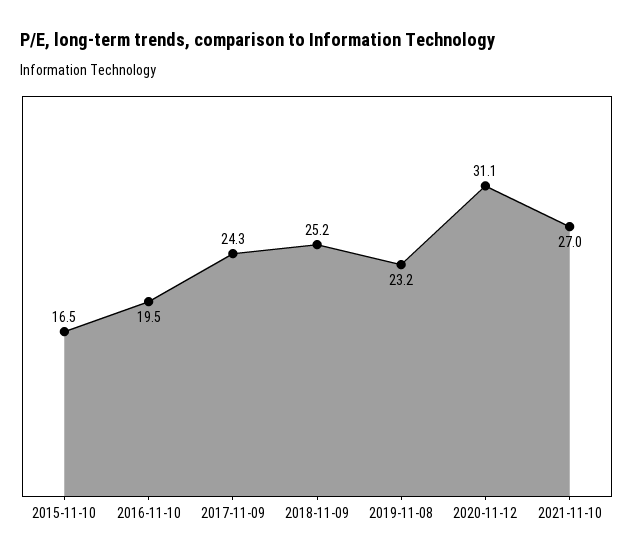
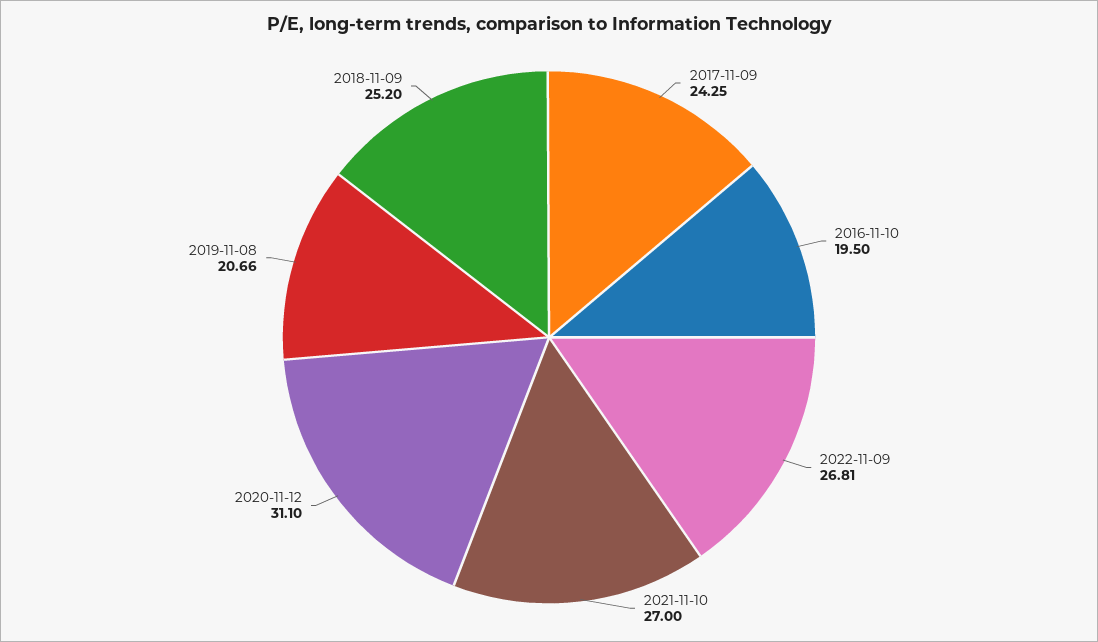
2015-11-10: 16.5 -> none
2019-11-08: 23.2 -> 20.66
2022-11-09: none -> 26.81

